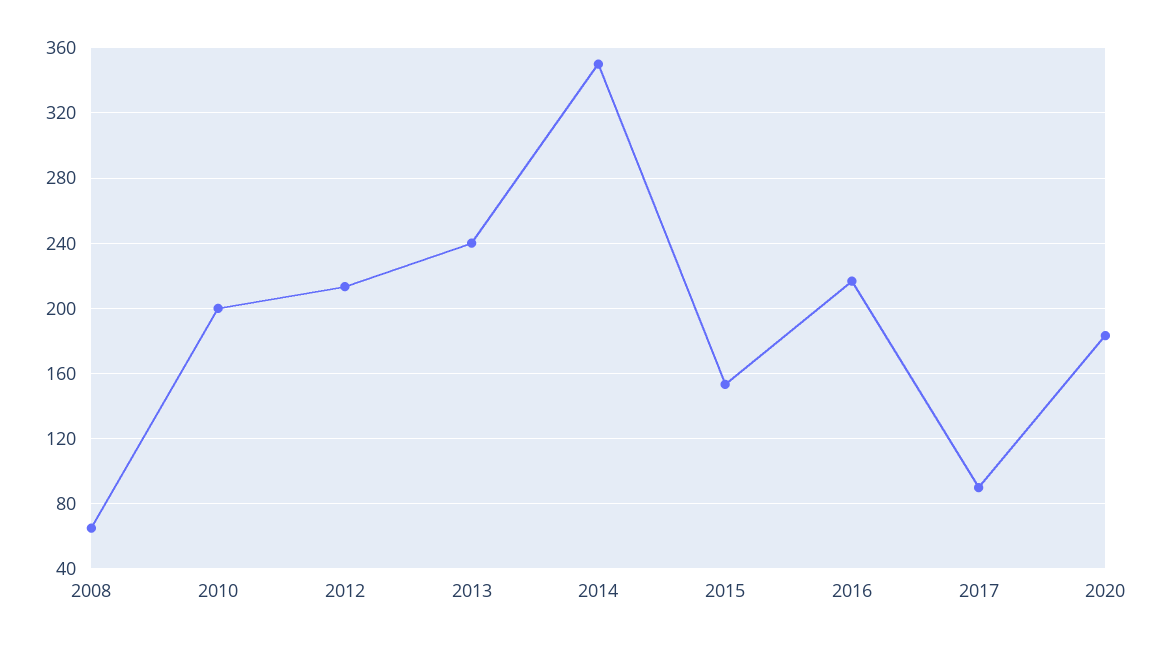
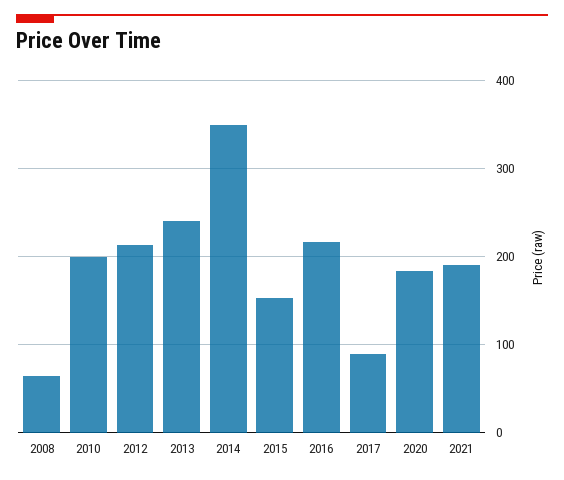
2021: none -> 190

